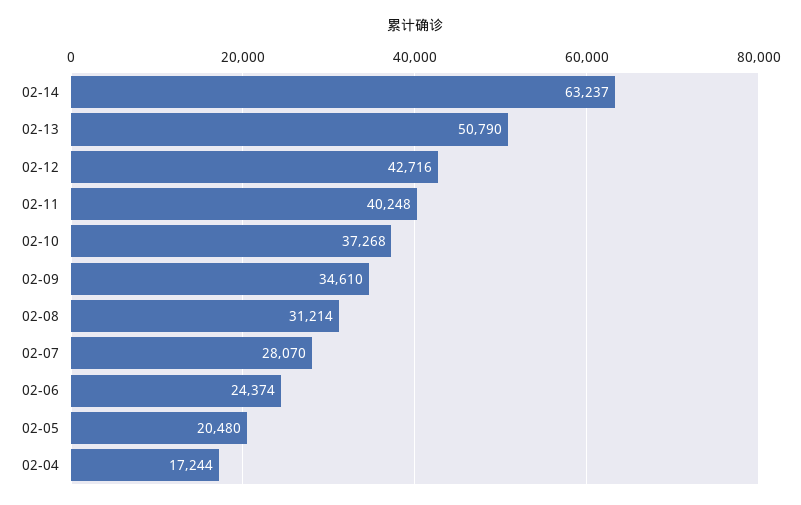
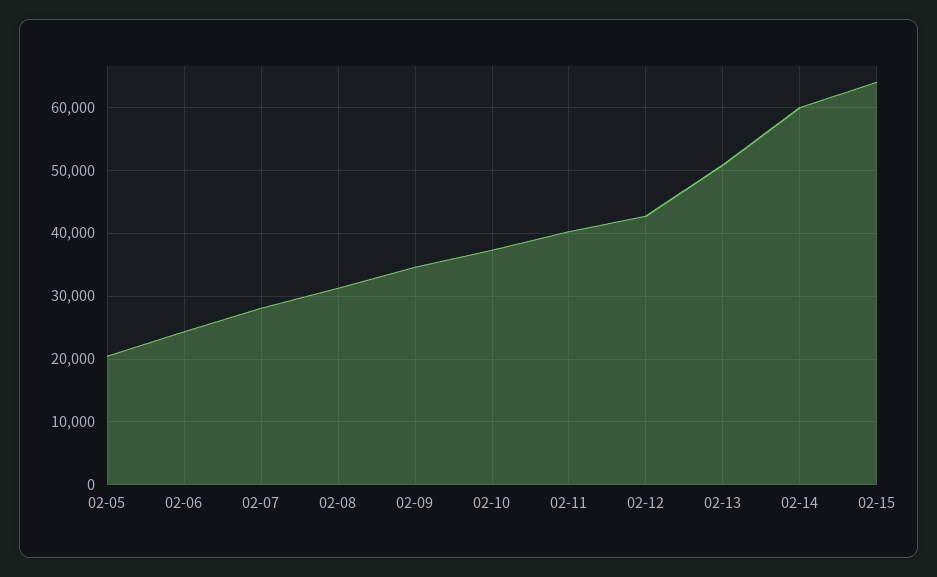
02-14: 63237 -> 60000
02-04: 17244 -> none
02-15: none -> 64000

